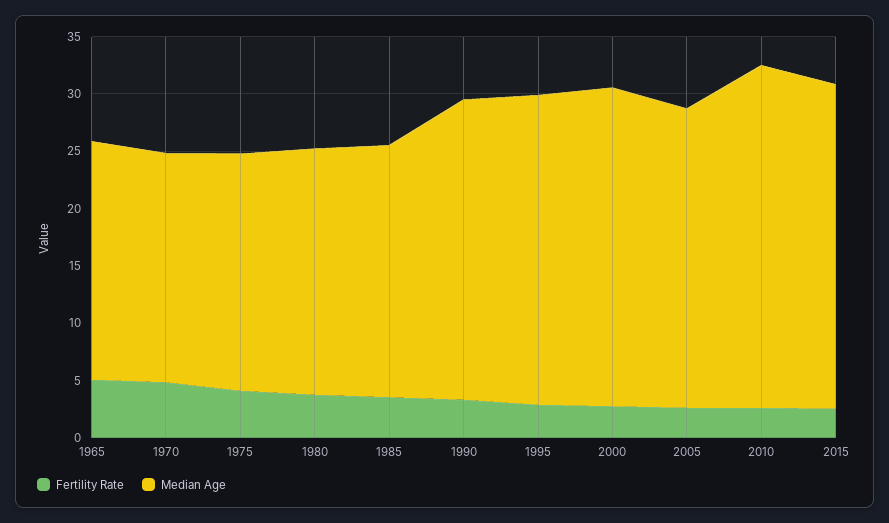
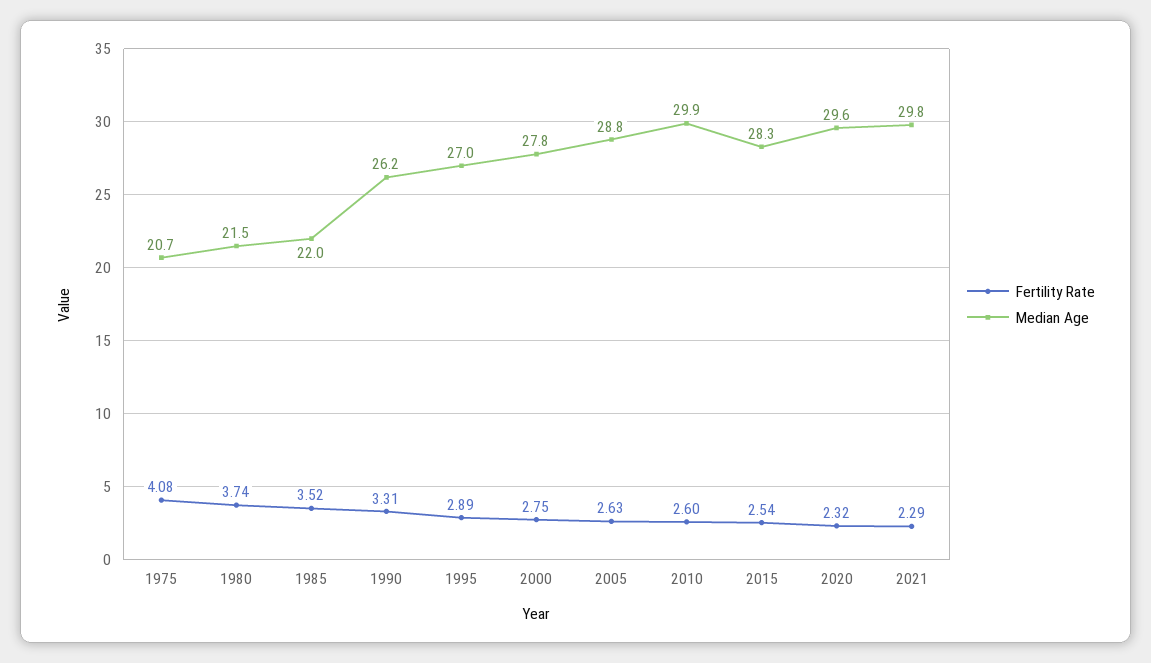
Fertility Rate, 1965: 5 -> none
Median Age, 1965: 21 -> none
Fertility Rate, 1970: 5 -> none
Median Age, 1970: 20 -> none
Median Age, 2005: 26 -> 28.8
Fertility Rate, 2020: none -> 2.32
Median Age, 2020: none -> 29.6
Fertility Rate, 2021: none -> 2.29
Median Age, 2021: none -> 29.8

